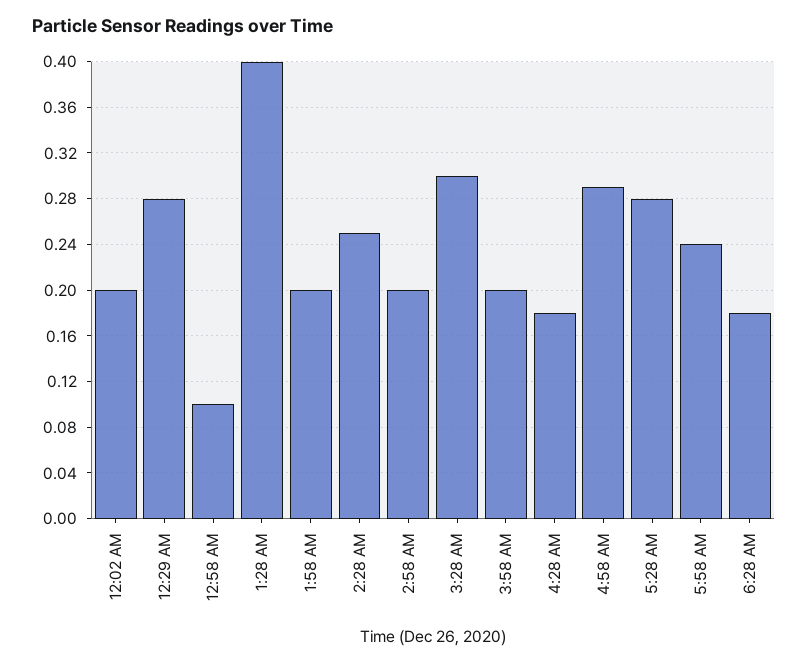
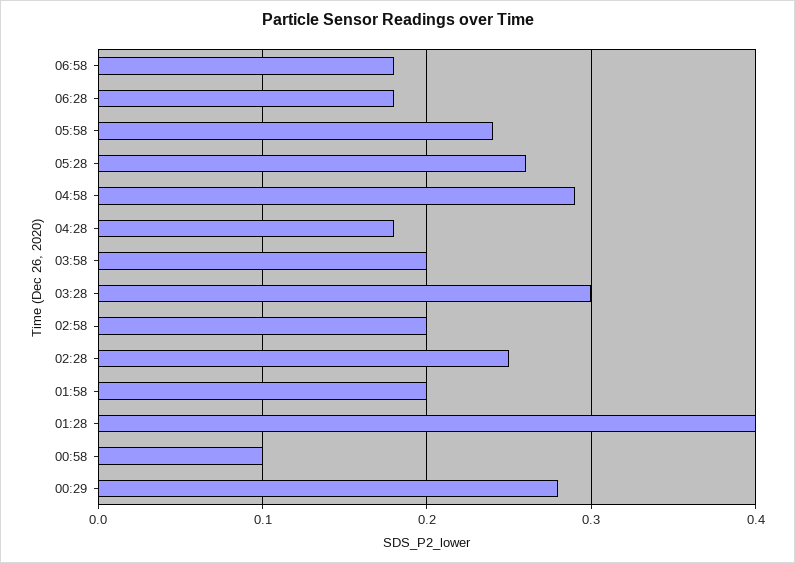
12:02 AM: 0.2 -> none
5:28 AM: 0.28 -> 0.26
06:58: none -> 0.18

